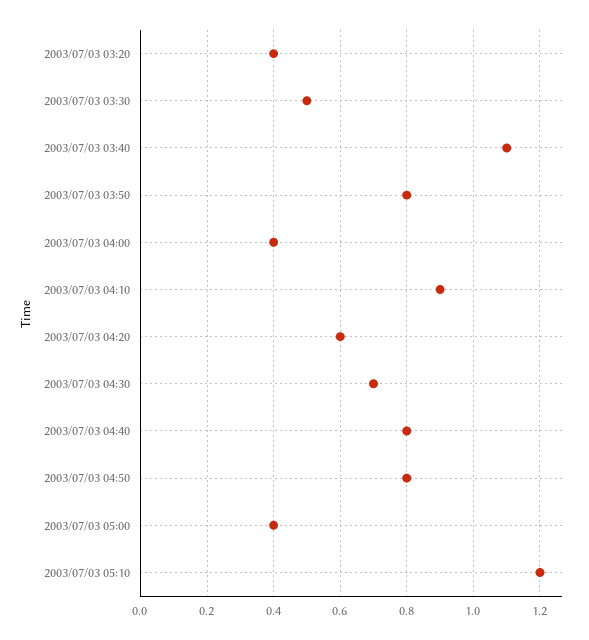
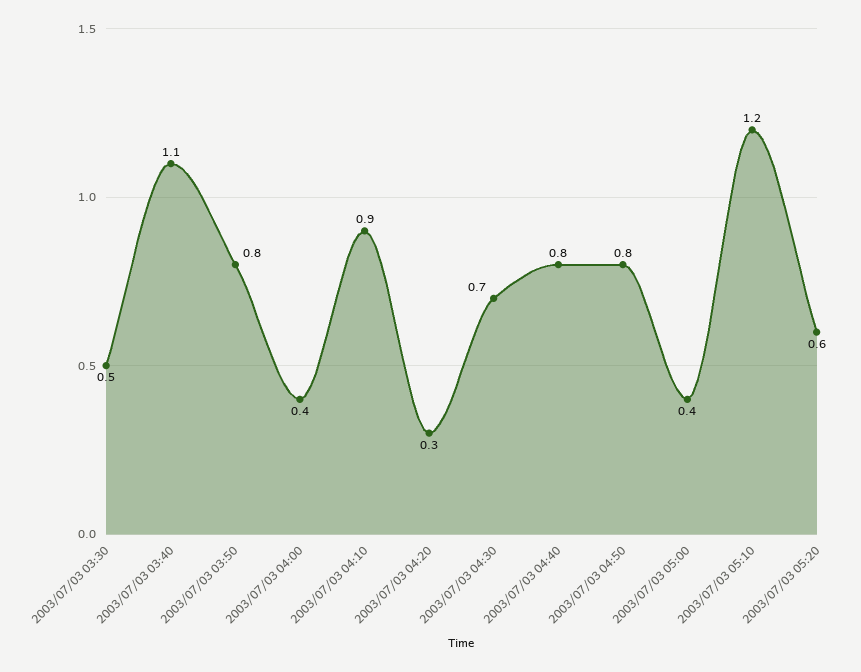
2003/07/03 03:20: 0.4 -> none
2003/07/03 04:20: 0.6 -> 0.3
2003/07/03 05:20: none -> 0.6

